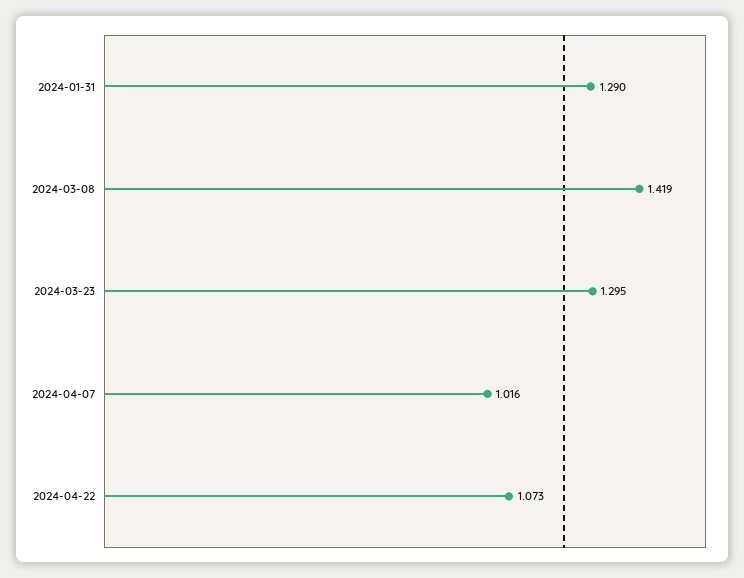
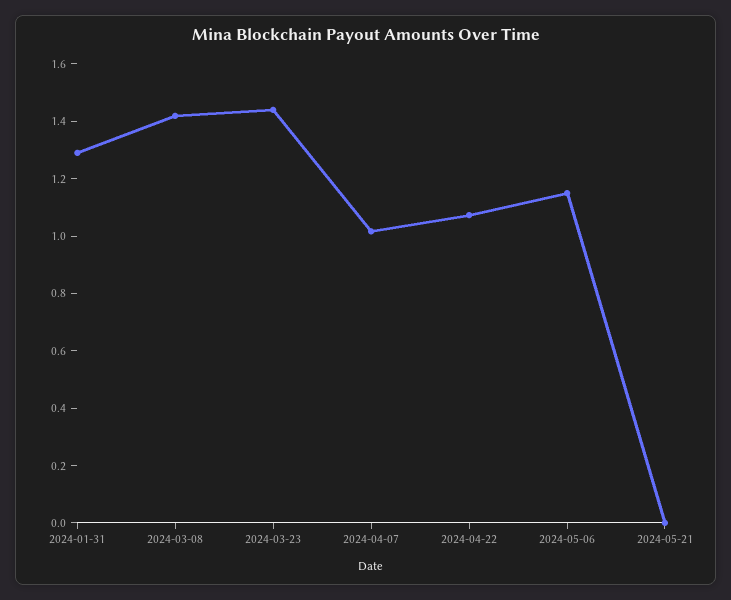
2024-03-23: 1.295 -> 1.45
2024-05-06: none -> 1.15
2024-05-21: none -> 0

